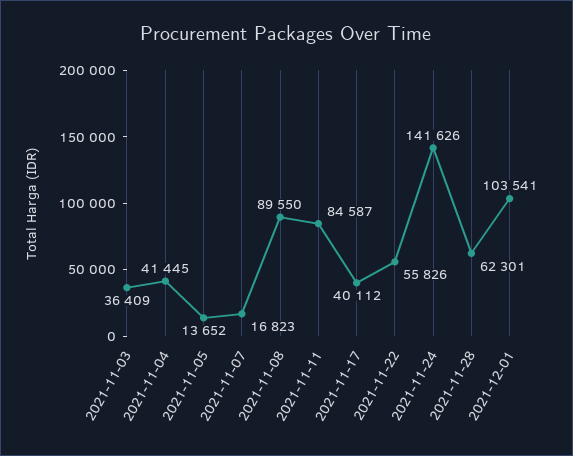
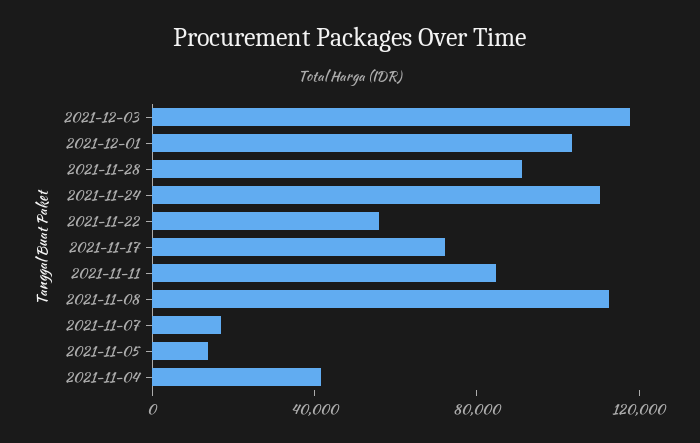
2021-11-03: 36409 -> none
2021-11-08: 89550 -> 110000
2021-11-17: 40112 -> 70000
2021-11-24: 141626 -> 110000
2021-11-28: 62301 -> 90000
2021-12-03: none -> 120000

